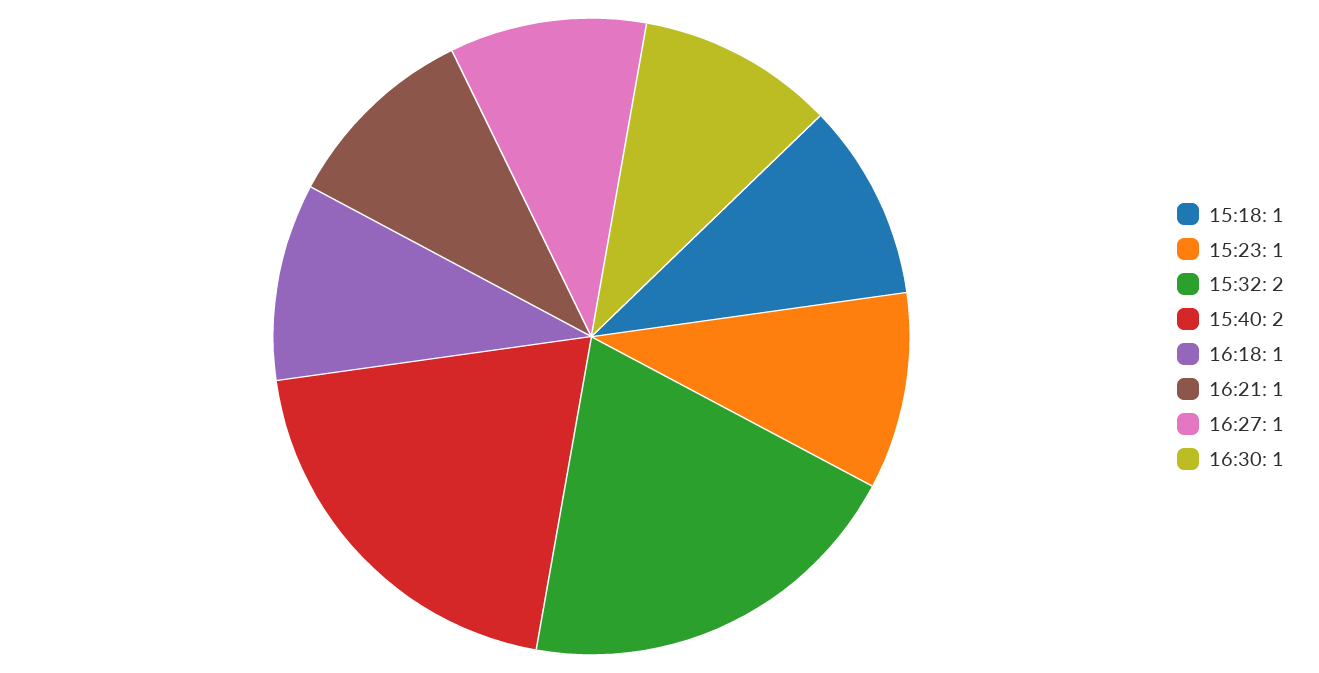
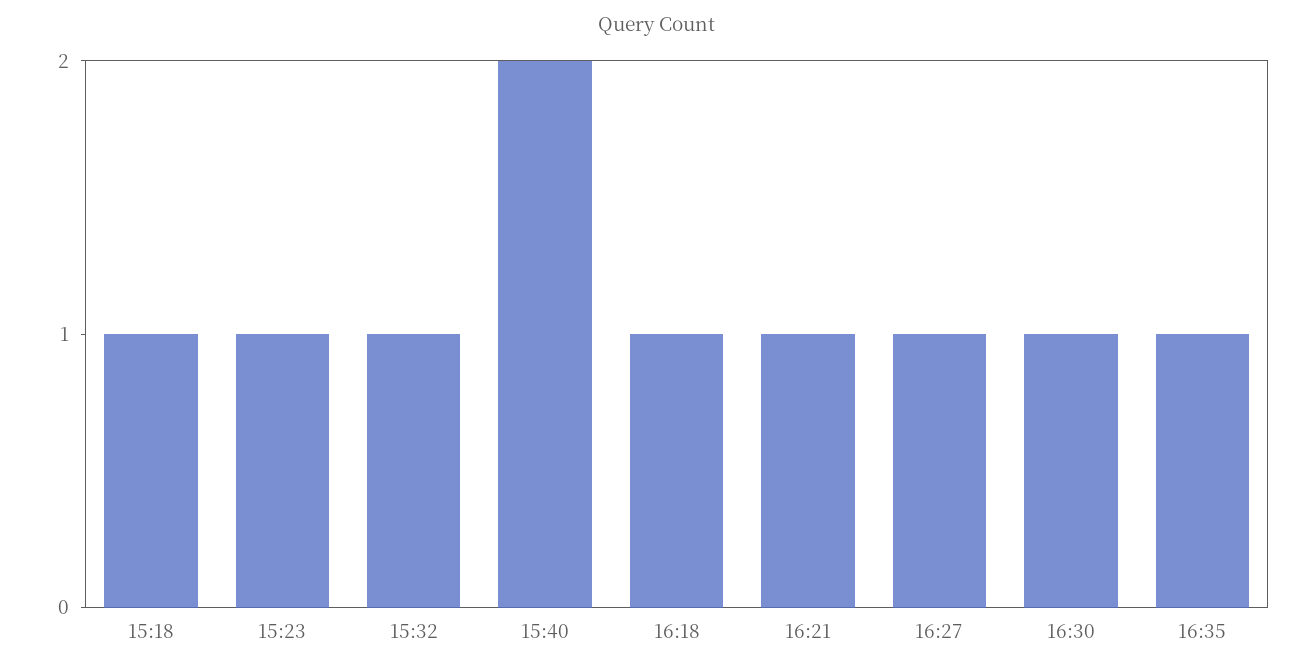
15:32: 2 -> 1
16:35: none -> 1

